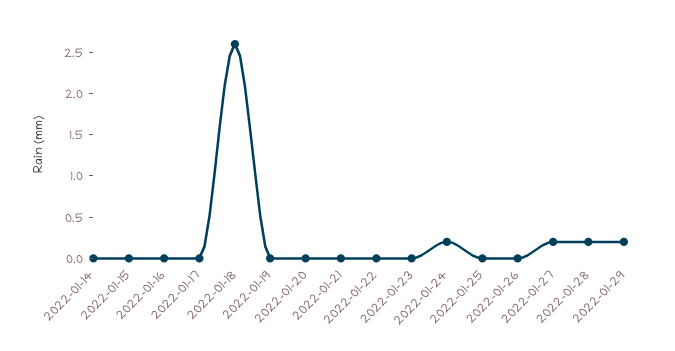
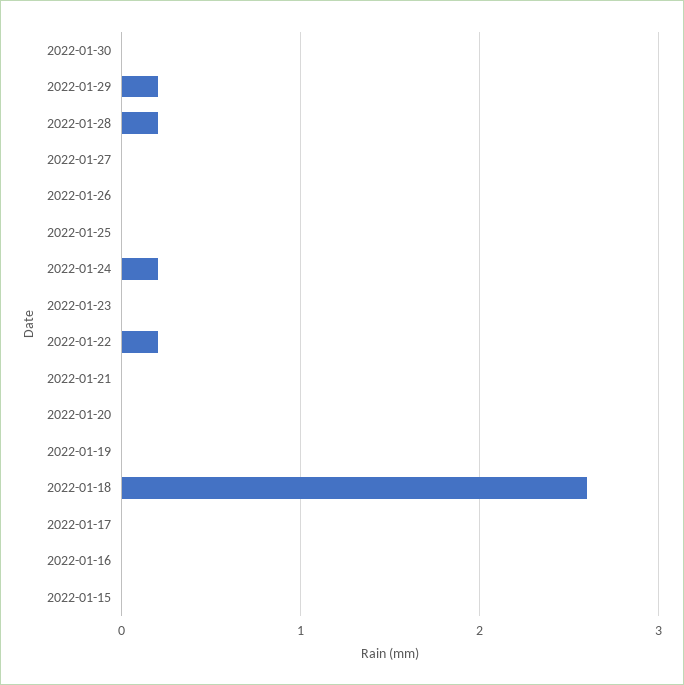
2022-01-14: 0 -> none
2022-01-22: 0 -> 0.2
2022-01-27: 0.2 -> 0
2022-01-30: none -> 0

